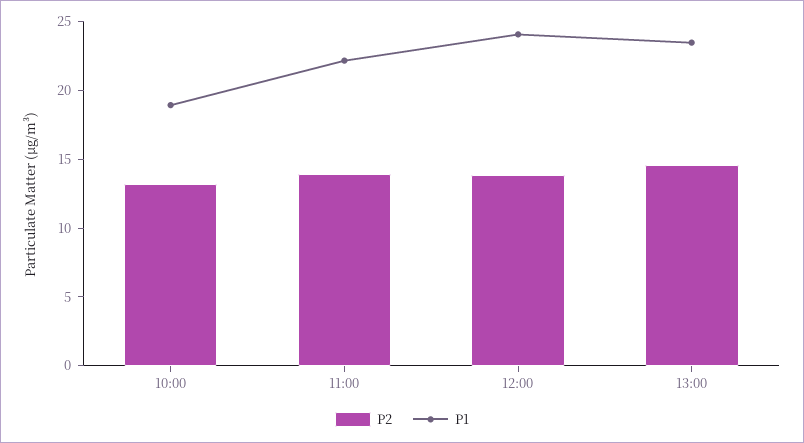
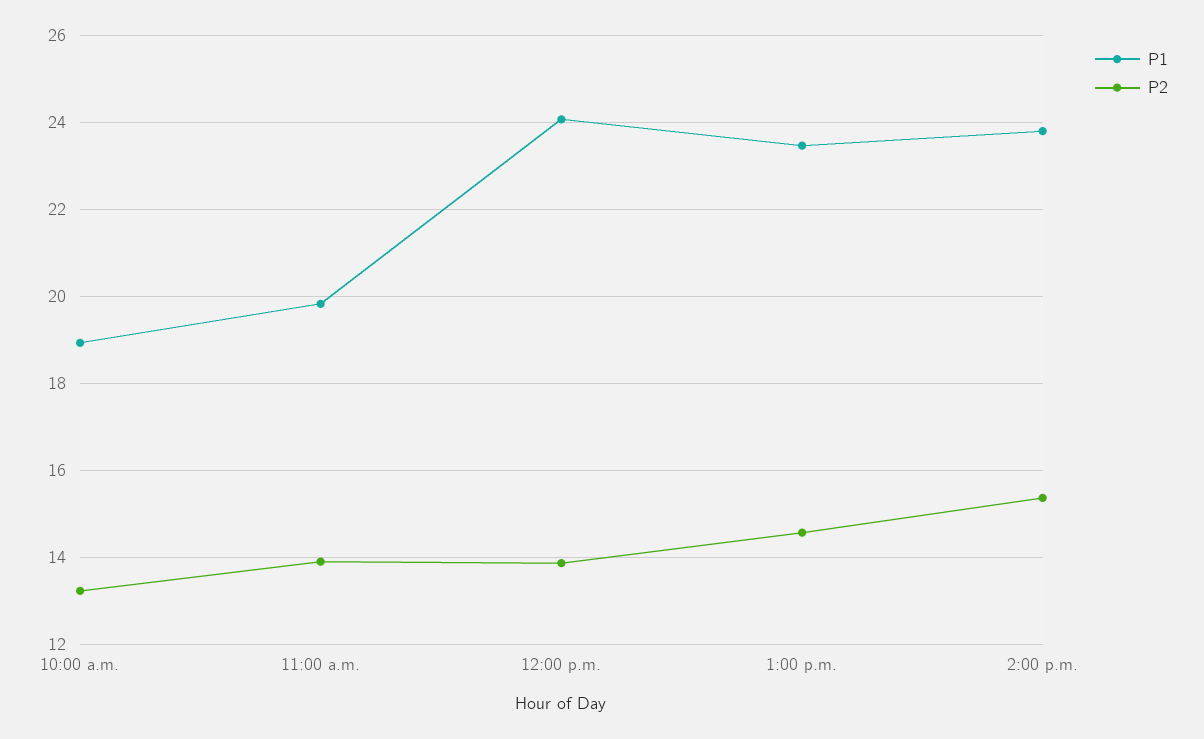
P1, 11:00: 22 -> 19.8
P1, 2:00 p.m.: none -> 23.8
P2, 2:00 p.m.: none -> 15.4

